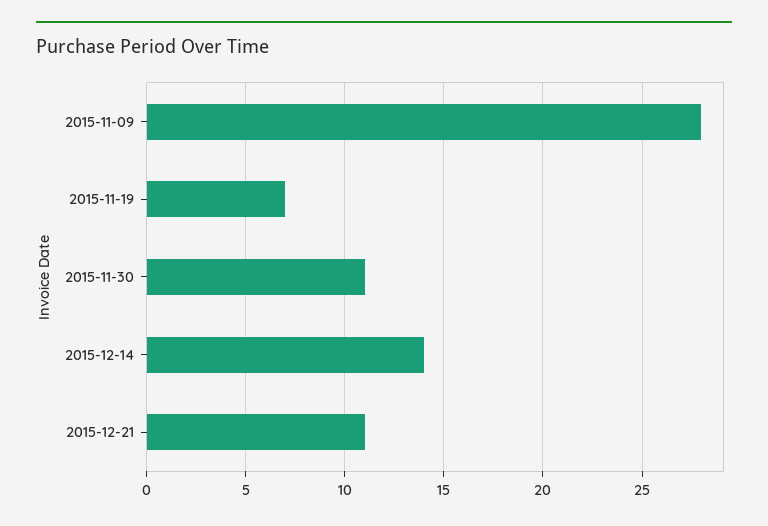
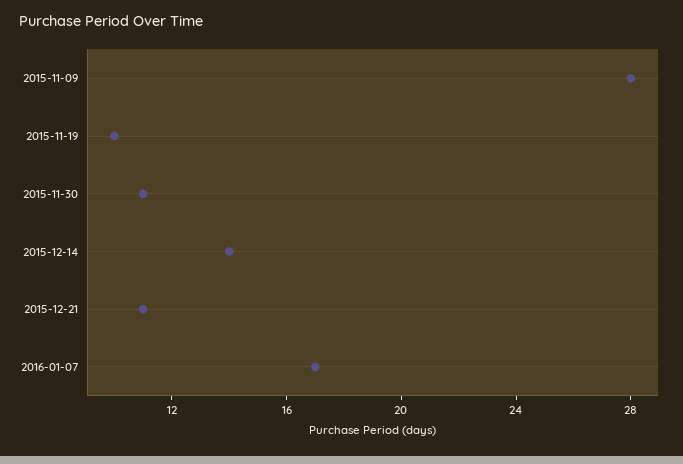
2015-11-19: 7 -> 10
2016-01-07: none -> 17

